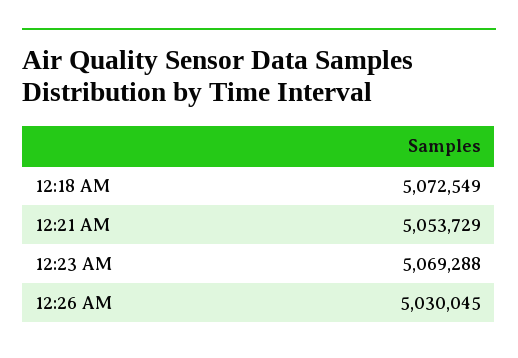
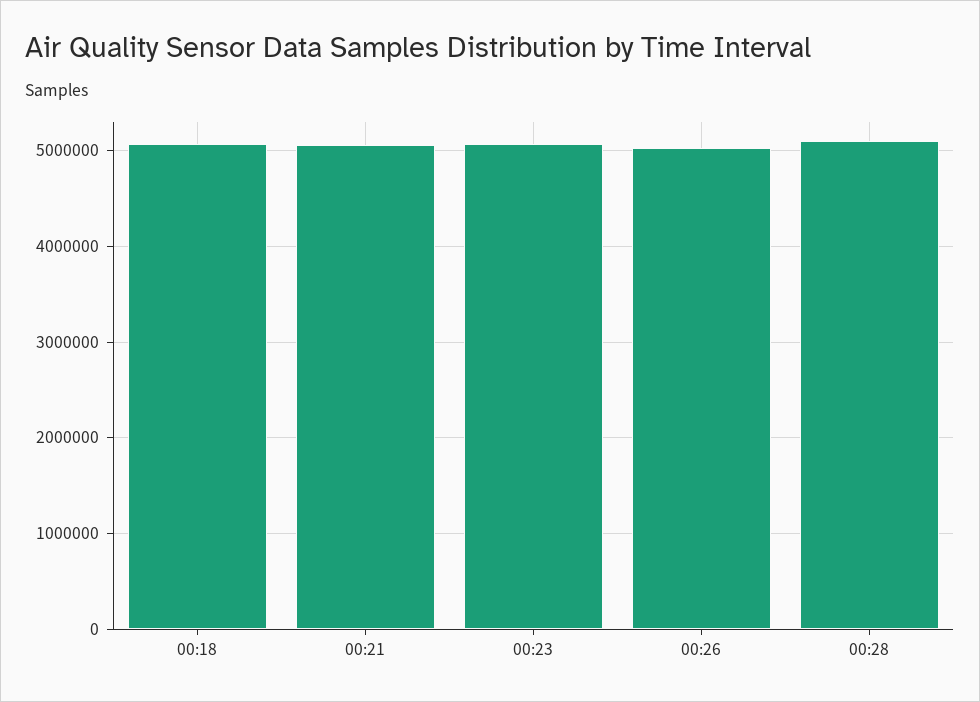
00:28: none -> 5100000

